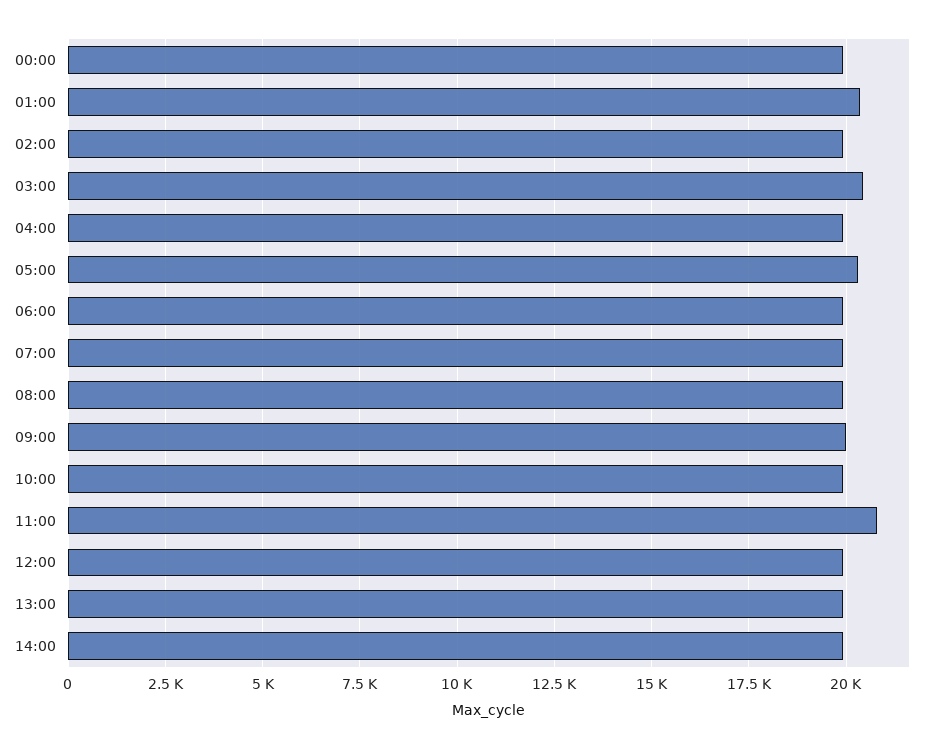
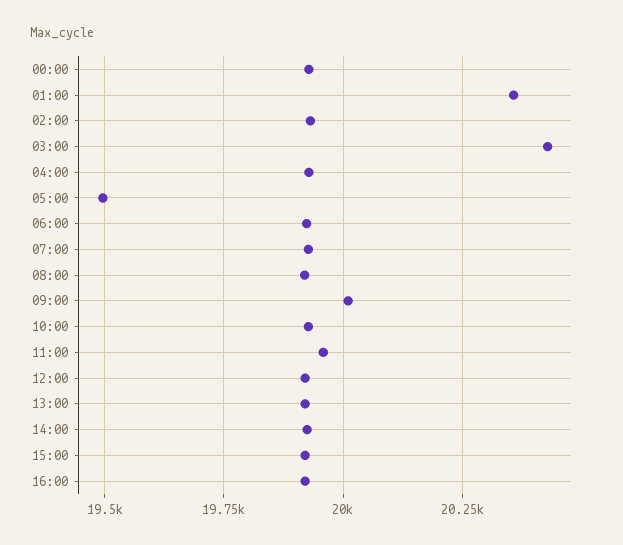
05:00: 20250 -> 19500
11:00: 20750 -> 19950
15:00: none -> 19925
16:00: none -> 19925

